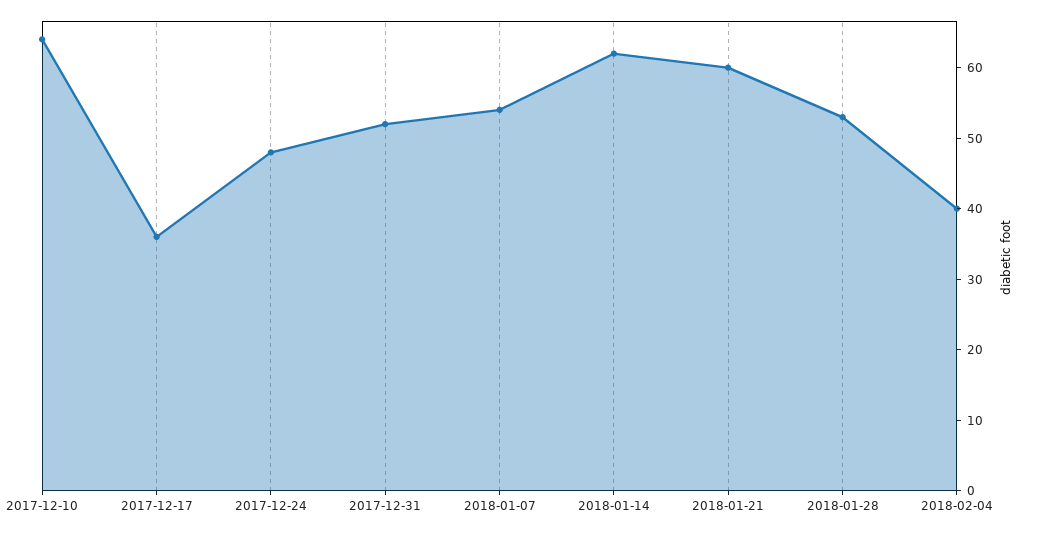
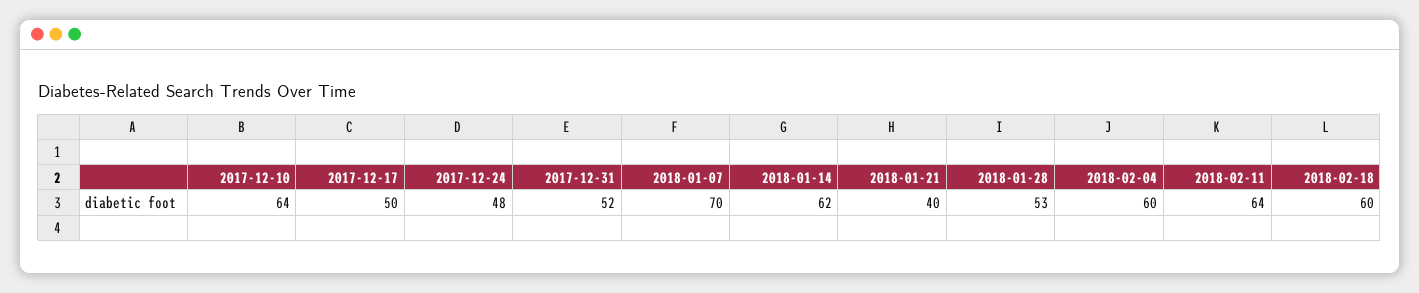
2017-12-17: 35 -> 50
2018-01-07: 55 -> 70
2018-01-21: 60 -> 40
2018-02-04: 40 -> 60
2018-02-11: none -> 64
2018-02-18: none -> 60

